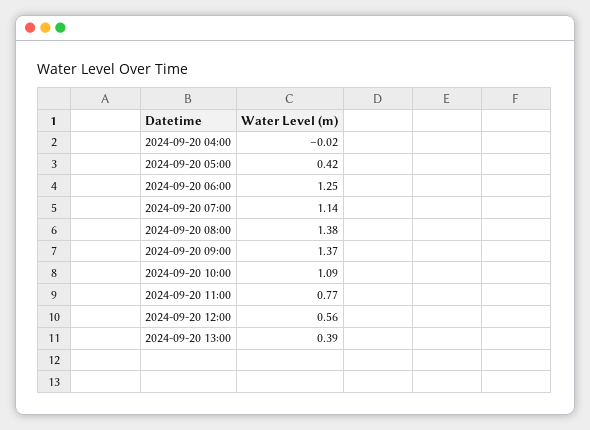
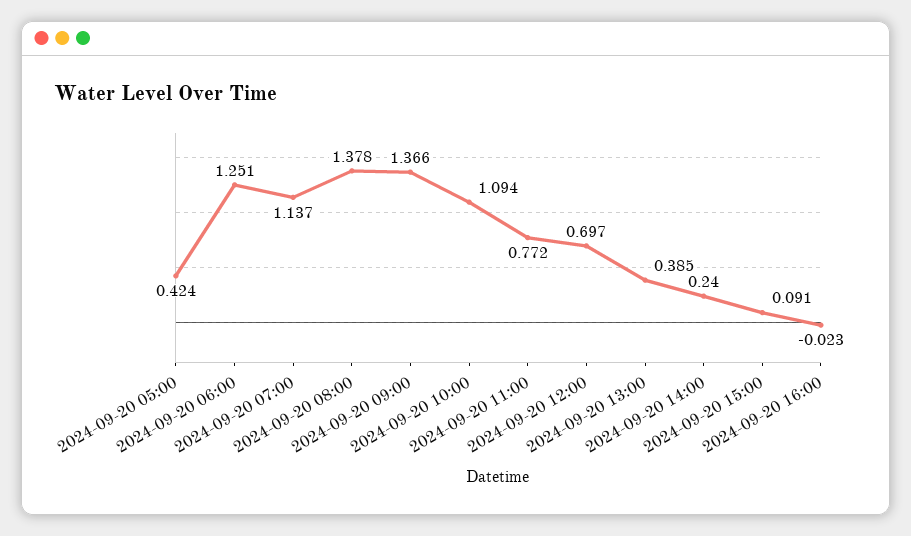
2024-09-20 04:00: -0.02 -> none
2024-09-20 12:00: 0.56 -> 0.697
2024-09-20 14:00: none -> 0.24
2024-09-20 15:00: none -> 0.091
2024-09-20 16:00: none -> -0.023

